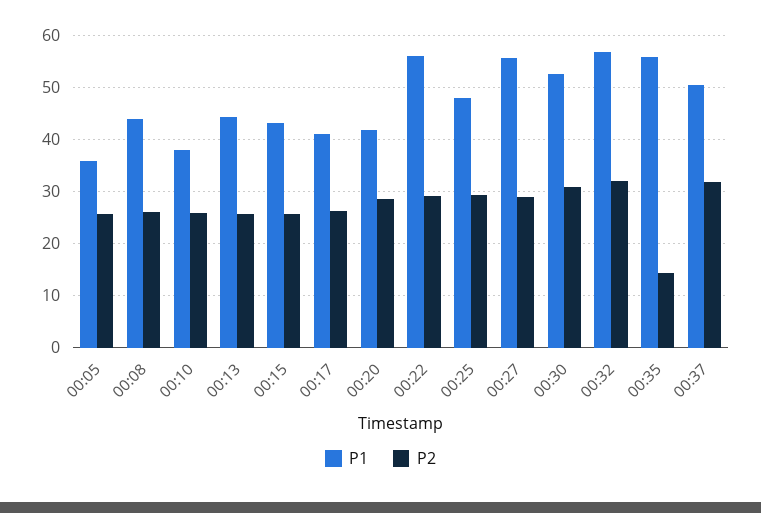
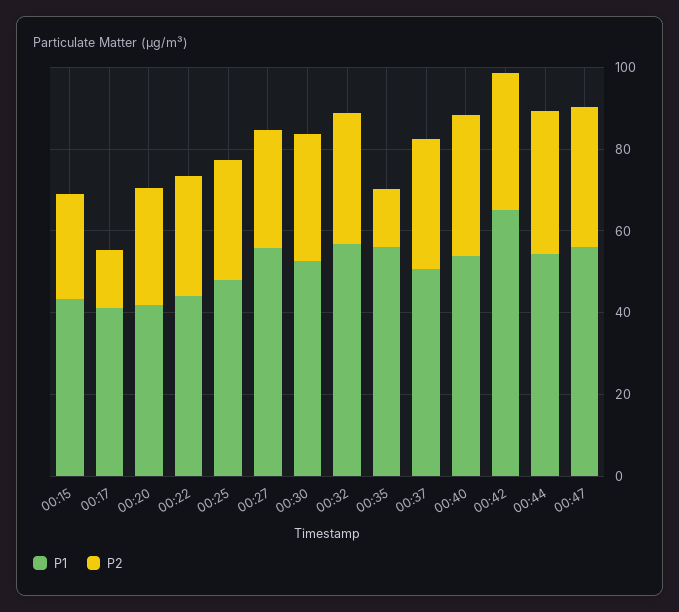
P1, 00:05: 36 -> none
P2, 00:05: 26 -> none
P1, 00:08: 44 -> none
P2, 00:08: 26 -> none
P1, 00:10: 38 -> none
P2, 00:10: 26 -> none
P1, 00:13: 44 -> none
P2, 00:13: 26 -> none
P2, 00:17: 26 -> 15
P1, 00:22: 56 -> 45
P1, 00:40: none -> 55
P2, 00:40: none -> 35
P1, 00:42: none -> 65
P2, 00:42: none -> 35
P1, 00:44: none -> 55
P2, 00:44: none -> 35
P1, 00:47: none -> 55
P2, 00:47: none -> 35

